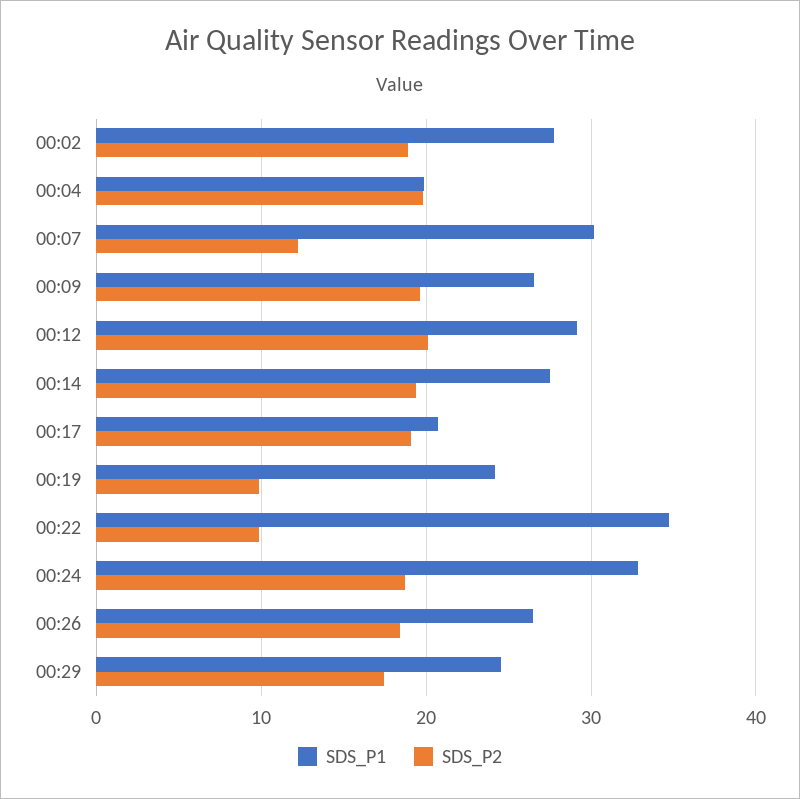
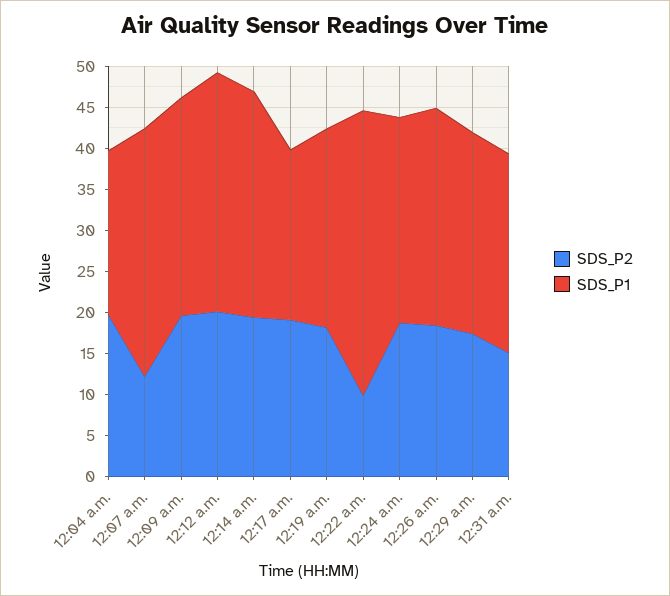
SDS_P1, 00:02: 28 -> none
SDS_P2, 00:02: 19 -> none
SDS_P2, 00:19: 10 -> 18
SDS_P1, 00:24: 33 -> 25
SDS_P2, 12:31 a.m.: none -> 15
SDS_P1, 12:31 a.m.: none -> 24

